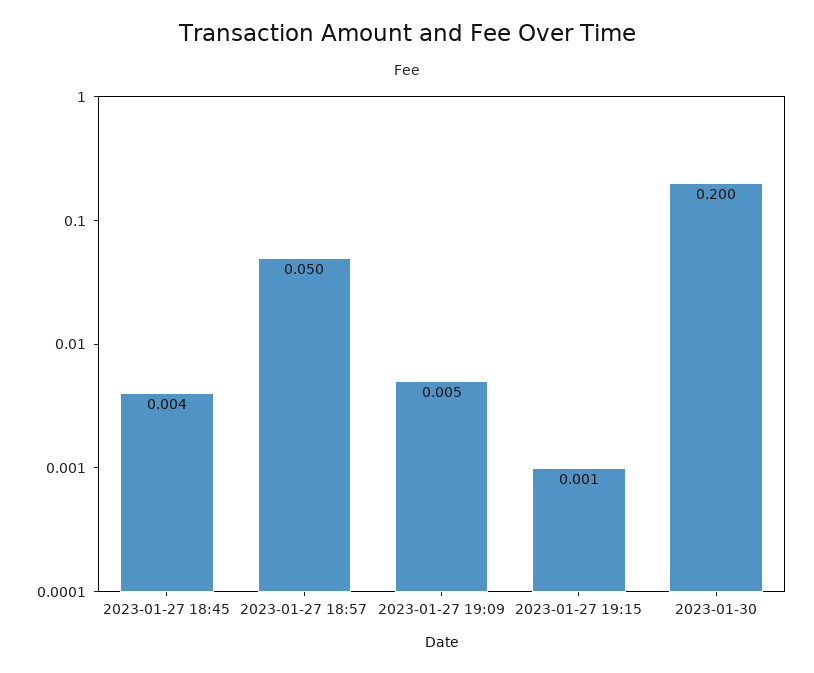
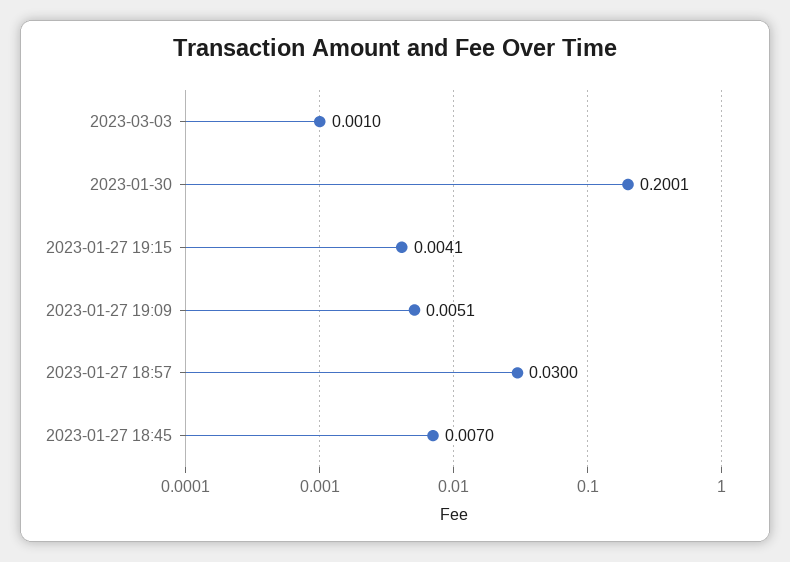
2023-01-27 18:45: 0.004 -> 0.007
2023-01-27 18:57: 0.05 -> 0.03
2023-01-27 19:15: 0.001 -> 0.0041
2023-03-03: none -> 0.001

